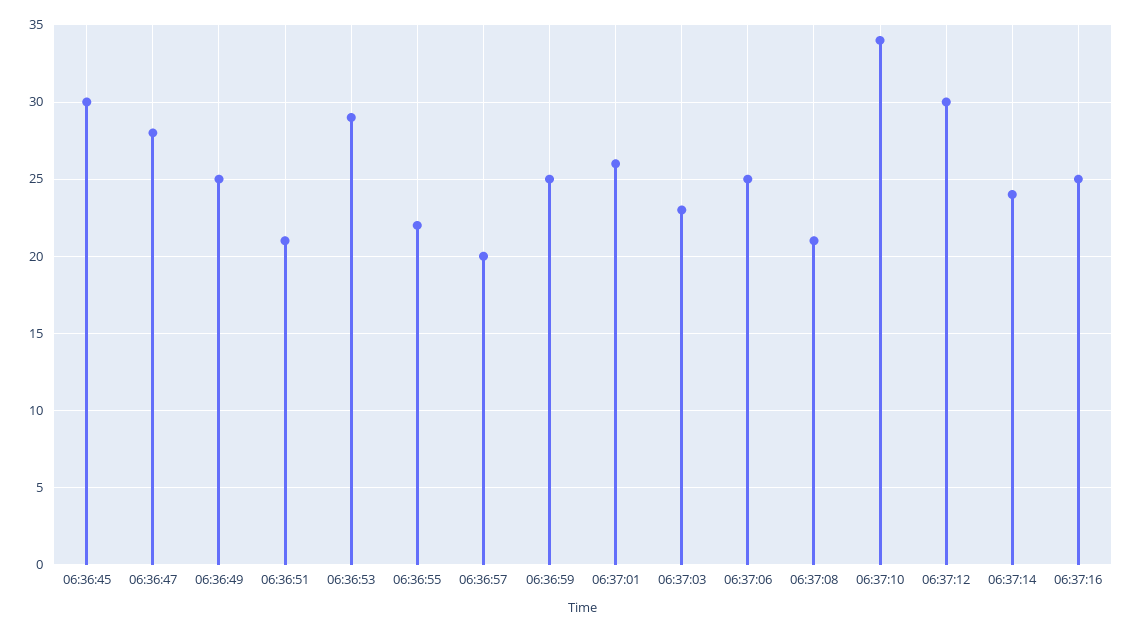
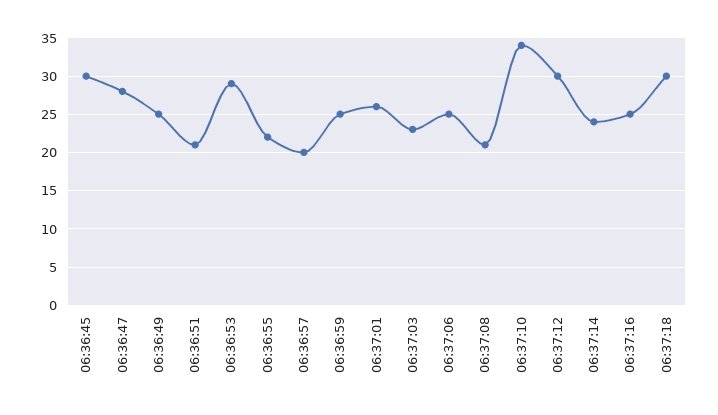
06:37:18: none -> 30

